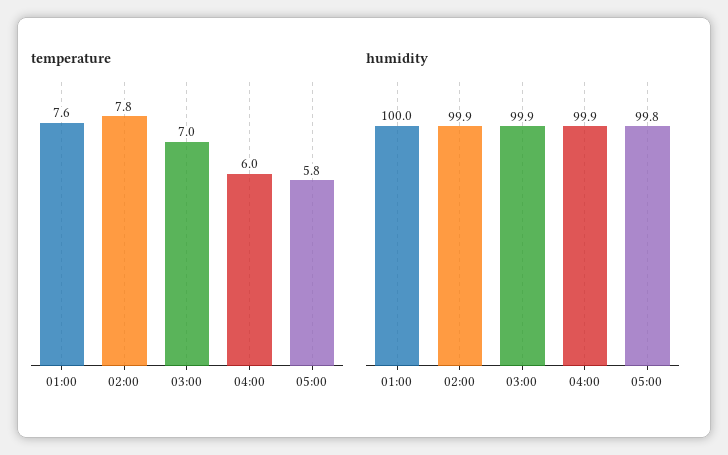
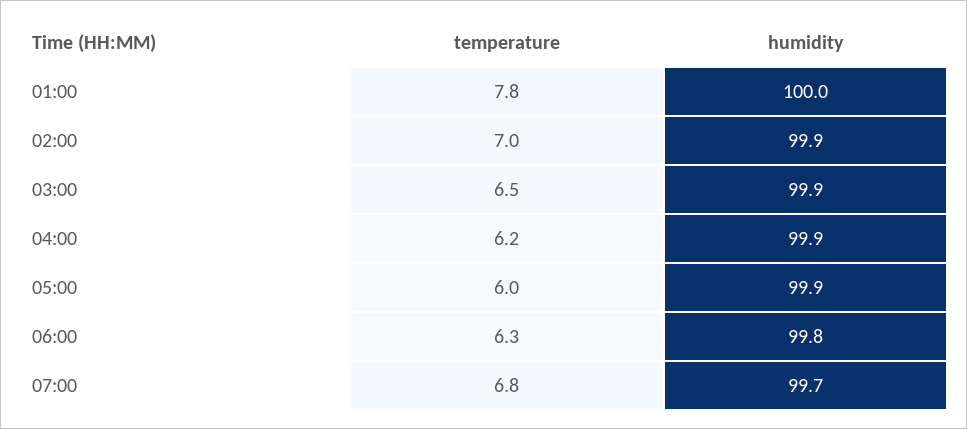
temperature, 01:00: 7.6 -> 7.8
temperature, 02:00: 7.8 -> 7
temperature, 03:00: 7 -> 6.5
temperature, 04:00: 6 -> 6.2
temperature, 05:00: 5.8 -> 6
humidity, 05:00: 99.8 -> 99.9
temperature, 06:00: none -> 6.3
humidity, 06:00: none -> 99.8
temperature, 07:00: none -> 6.8
humidity, 07:00: none -> 99.7

